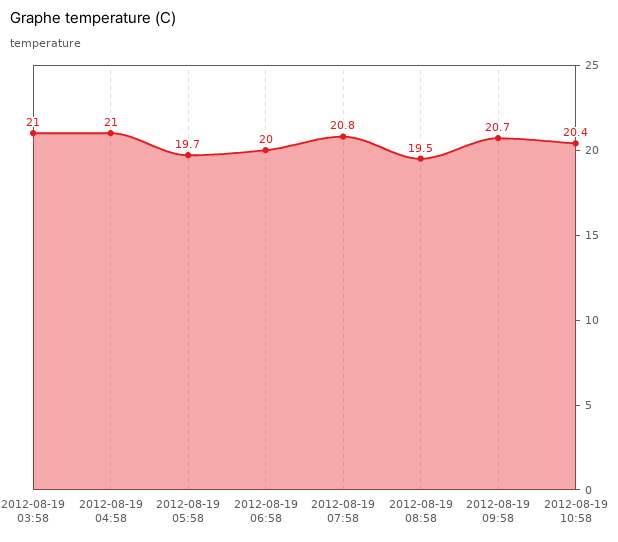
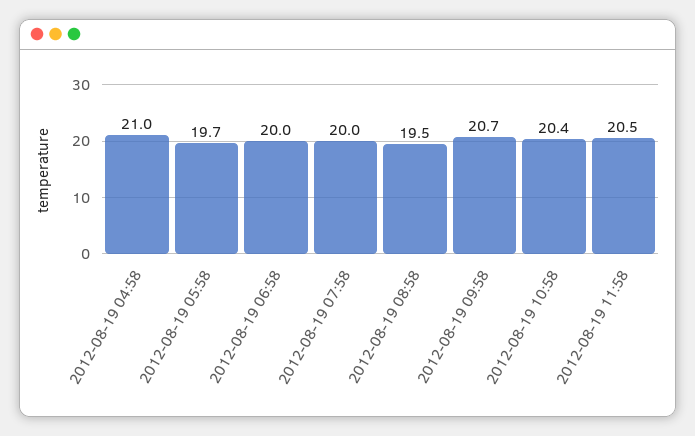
2012-08-19 03:58: 21 -> none
2012-08-19 07:58: 20.8 -> 20
2012-08-19 11:58: none -> 20.5

